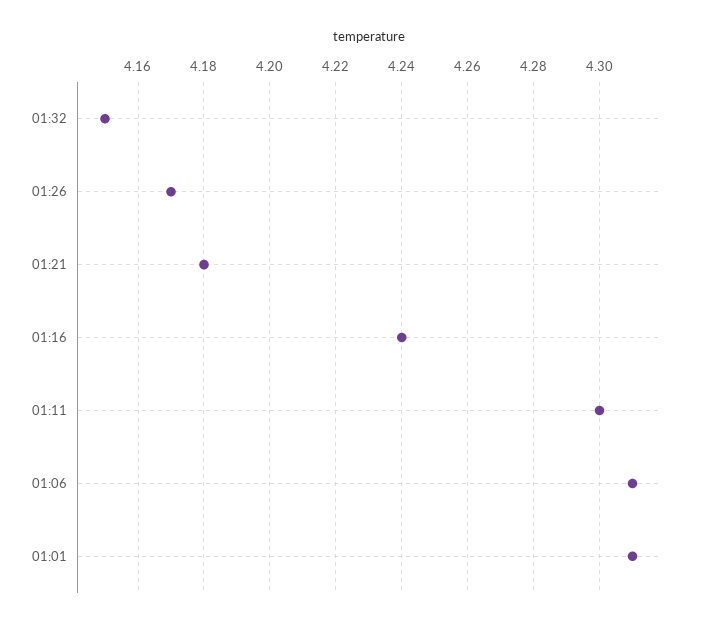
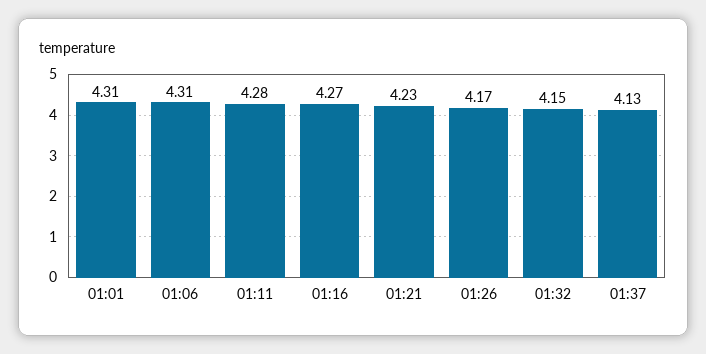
01:21: 4.18 -> 4.23
01:16: 4.24 -> 4.27
01:11: 4.3 -> 4.28
01:37: none -> 4.13

